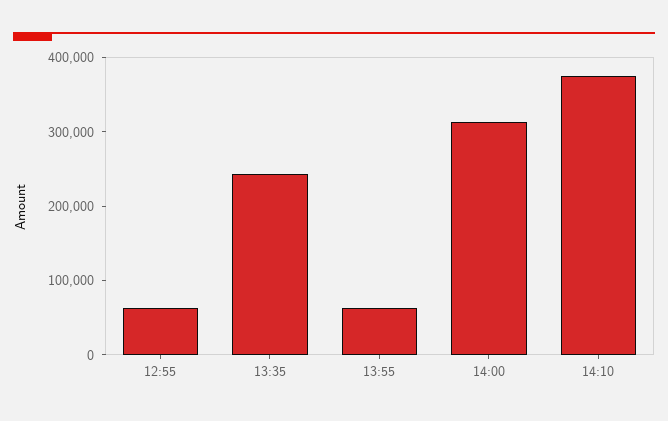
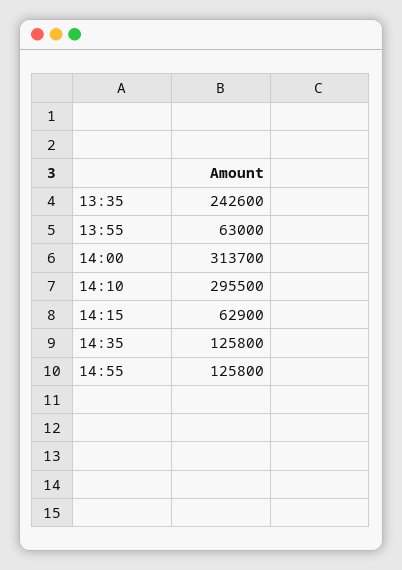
12:55: 60000 -> none
14:10: 380000 -> 295500
14:15: none -> 62900
14:35: none -> 125800
14:55: none -> 125800

